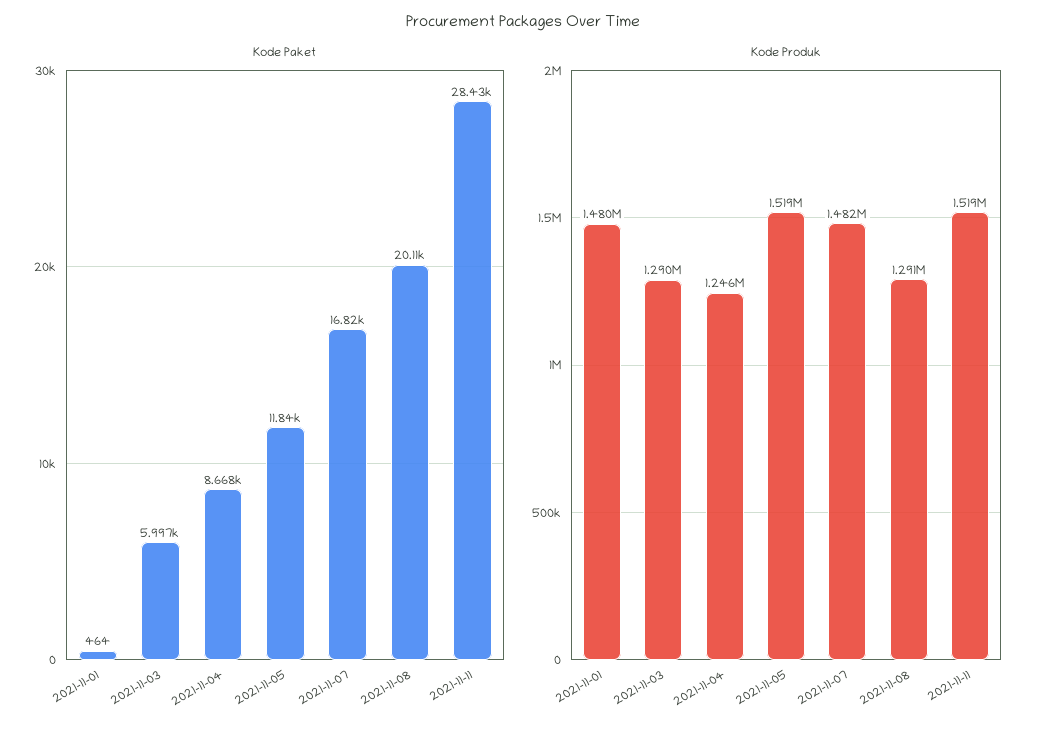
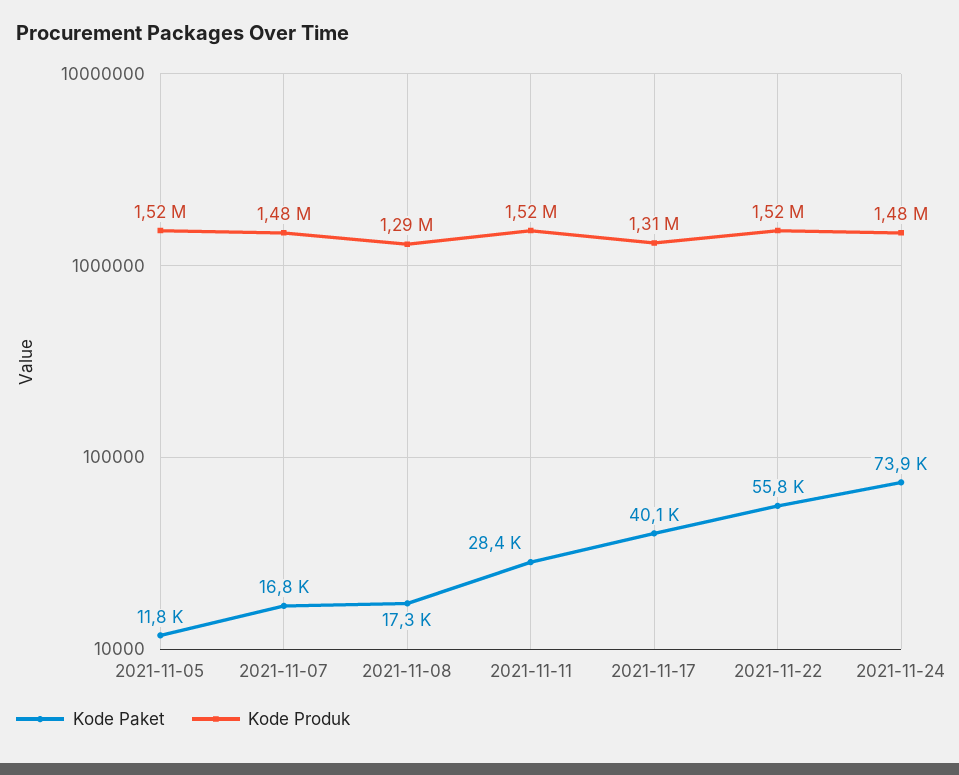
Kode Paket, 2021-11-01: 464 -> none
Kode Paket, 2021-11-03: 5997 -> none
Kode Paket, 2021-11-04: 8668 -> none
Kode Paket, 2021-11-08: 20110 -> 17300
Kode Produk, 2021-11-01: 1480000 -> none
Kode Produk, 2021-11-03: 1290000 -> none
Kode Produk, 2021-11-04: 1246000 -> none
Kode Paket, 2021-11-17: none -> 40100
Kode Produk, 2021-11-17: none -> 1310000
Kode Paket, 2021-11-22: none -> 55800
Kode Produk, 2021-11-22: none -> 1520000
Kode Paket, 2021-11-24: none -> 73900
Kode Produk, 2021-11-24: none -> 1480000

